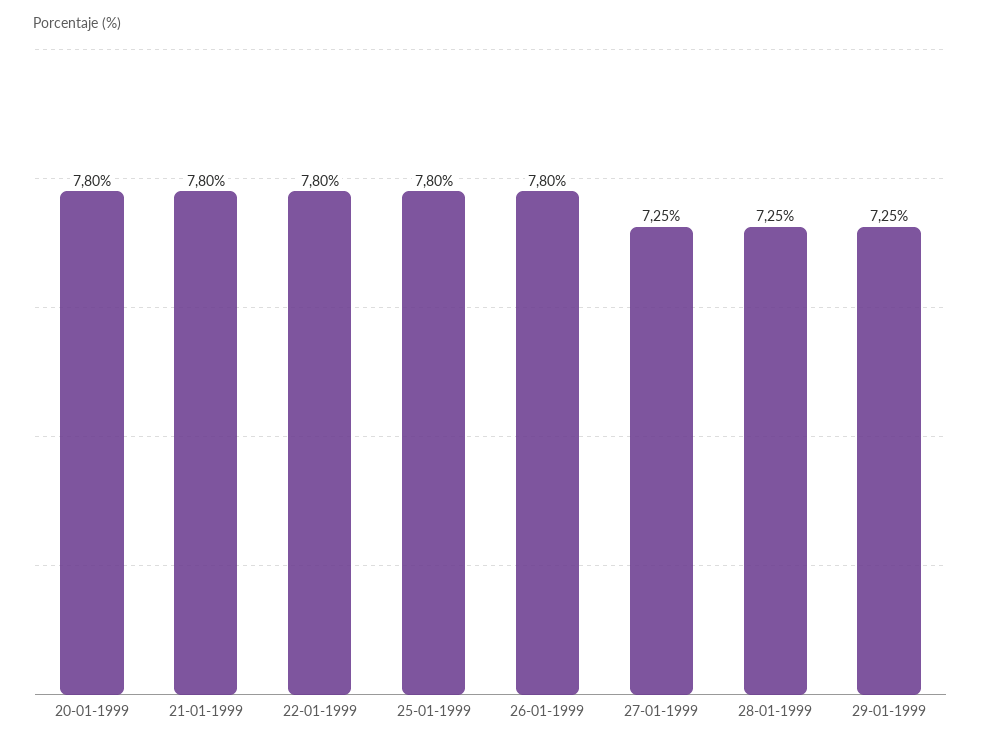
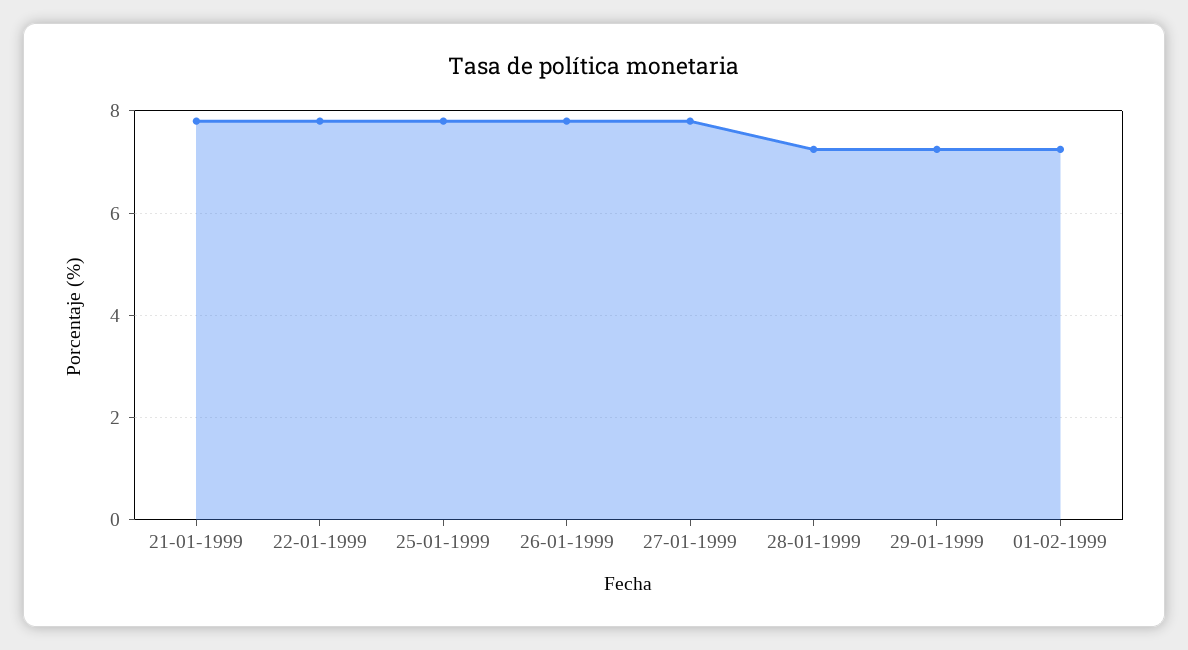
20-01-1999: 7.8 -> none
27-01-1999: 7.25 -> 7.8
01-02-1999: none -> 7.2

